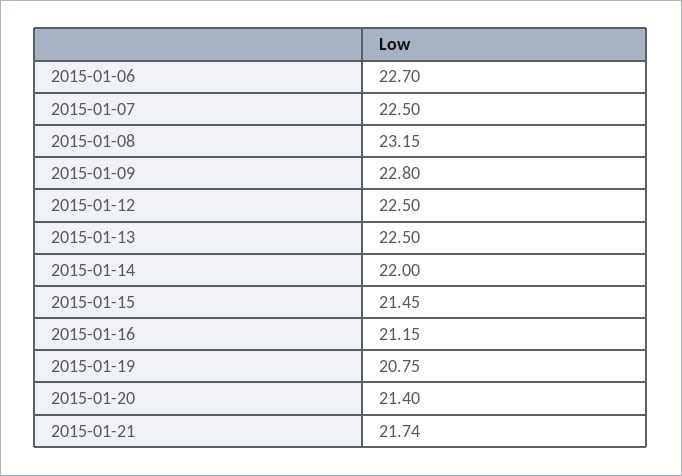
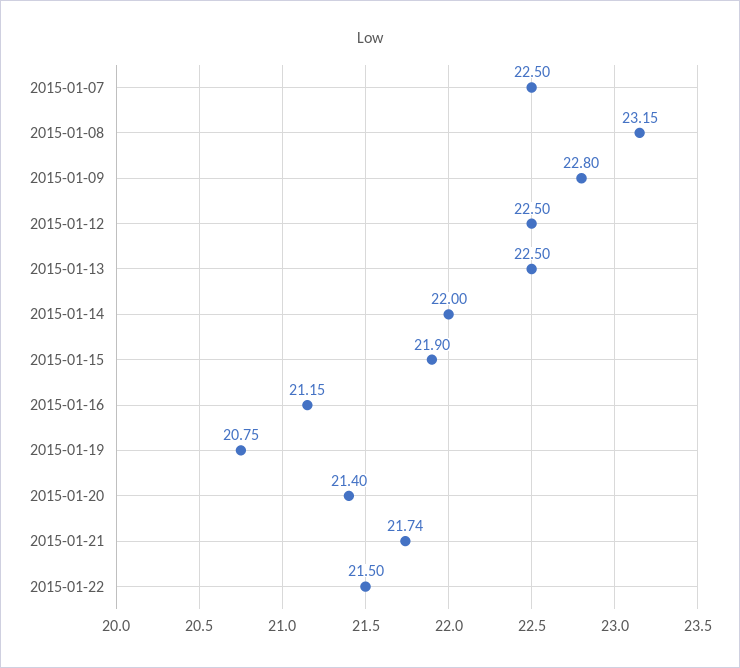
2015-01-06: 22.7 -> none
2015-01-15: 21.45 -> 21.9
2015-01-22: none -> 21.5

